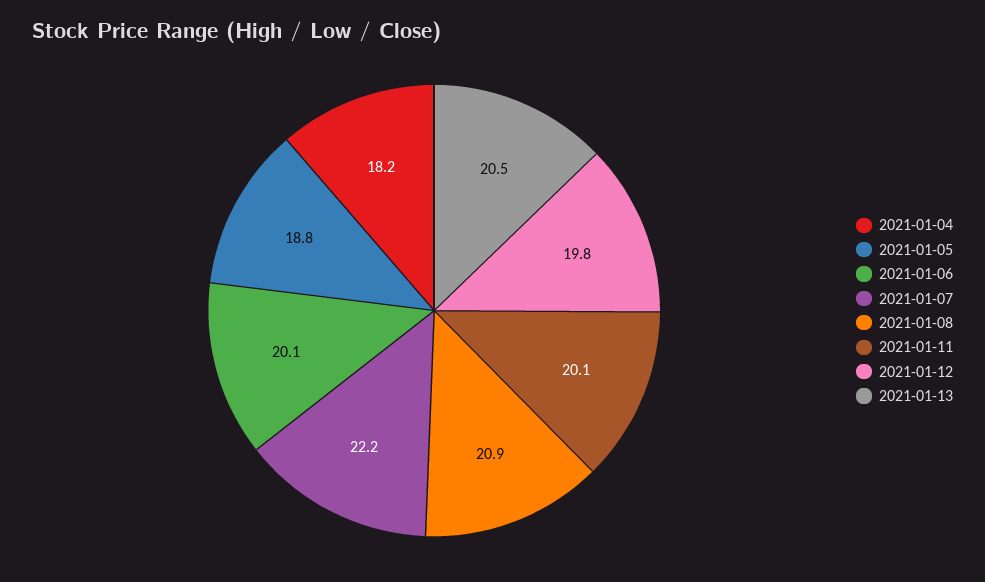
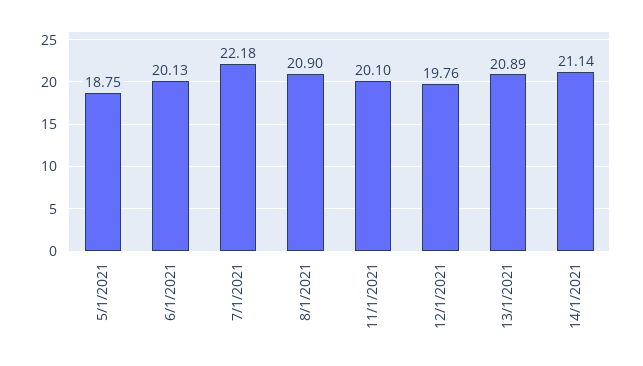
2021-01-04: 18.2 -> none
2021-01-13: 20.5 -> 20.89
14/1/2021: none -> 21.14

